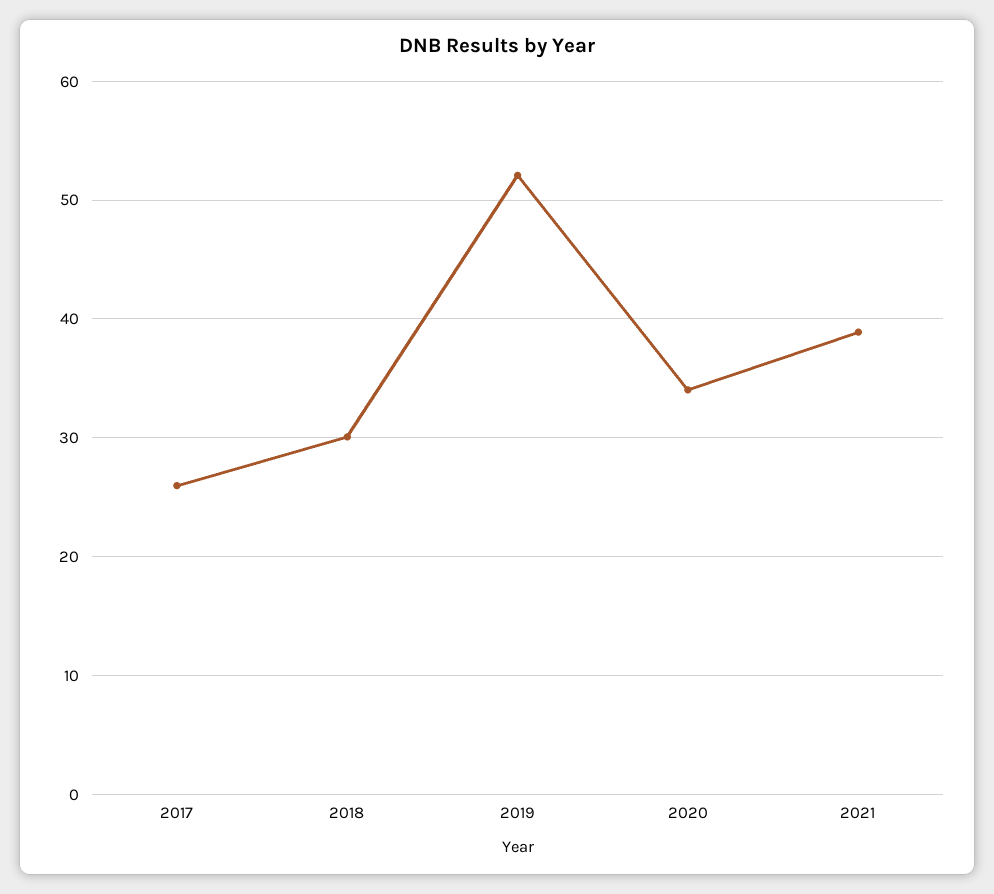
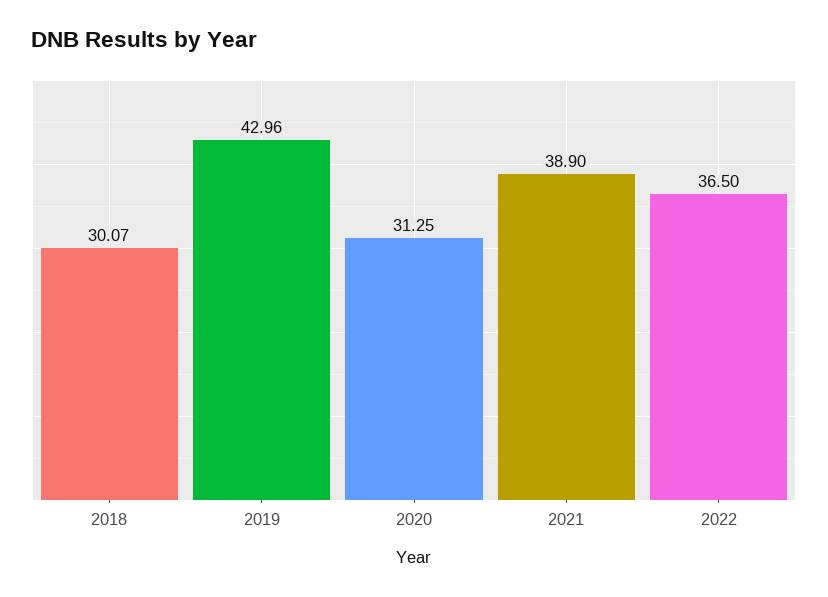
2017: 26 -> none
2019: 52 -> 42.96
2020: 34 -> 31.25
2022: none -> 36.5

